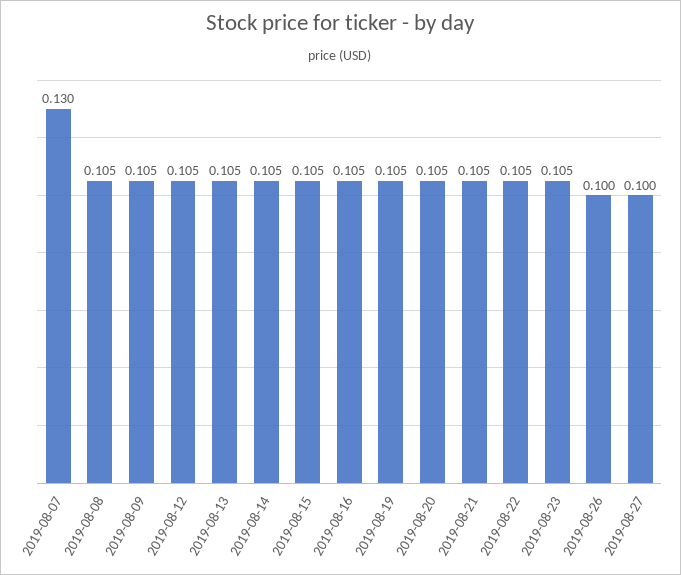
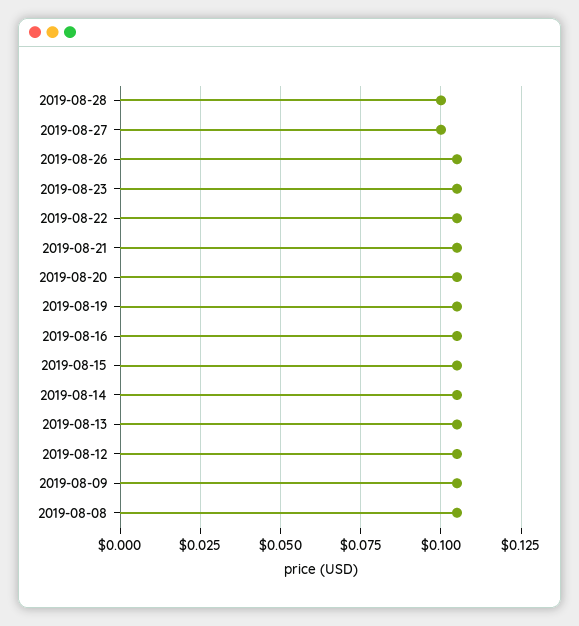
2019-08-07: 0.13 -> none
2019-08-26: 0.1 -> 0.105
2019-08-28: none -> 0.1

